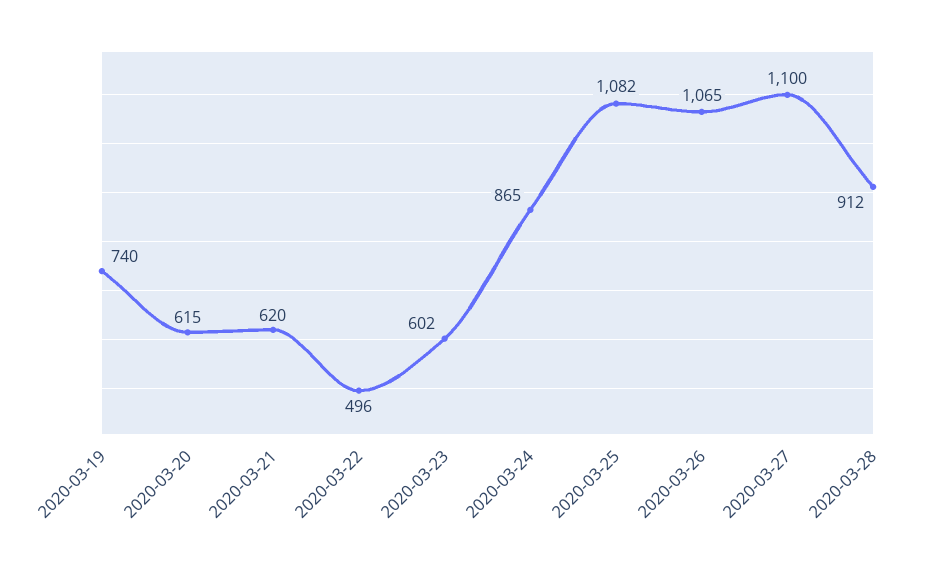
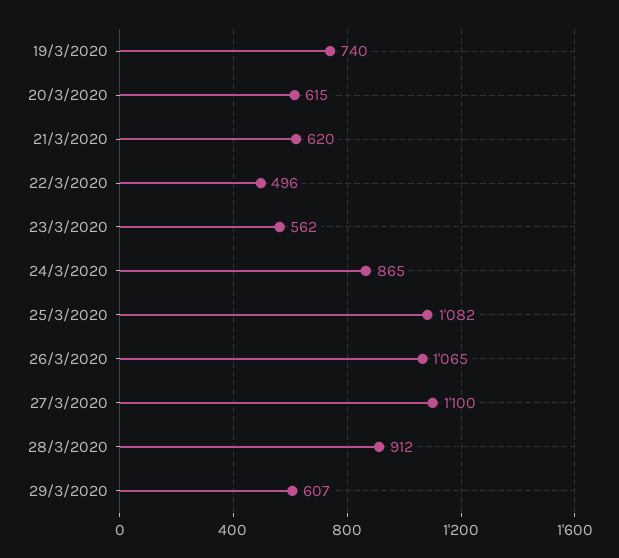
2020-03-23: 602 -> 562
29/3/2020: none -> 607

